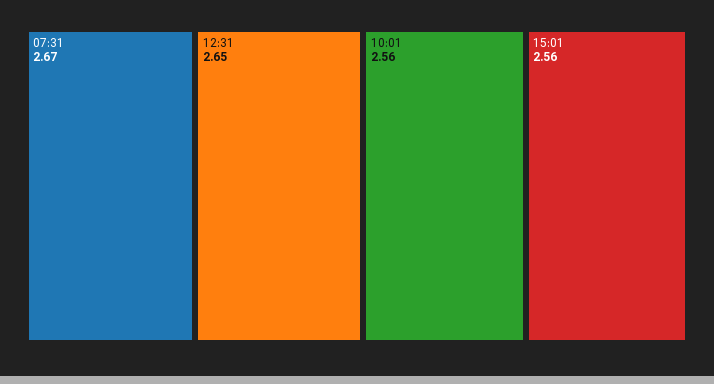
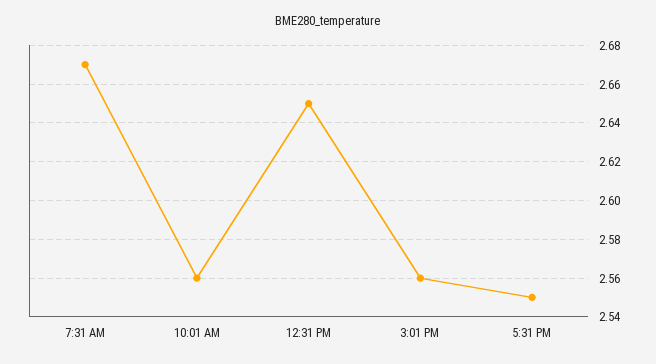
5:31 PM: none -> 2.55

